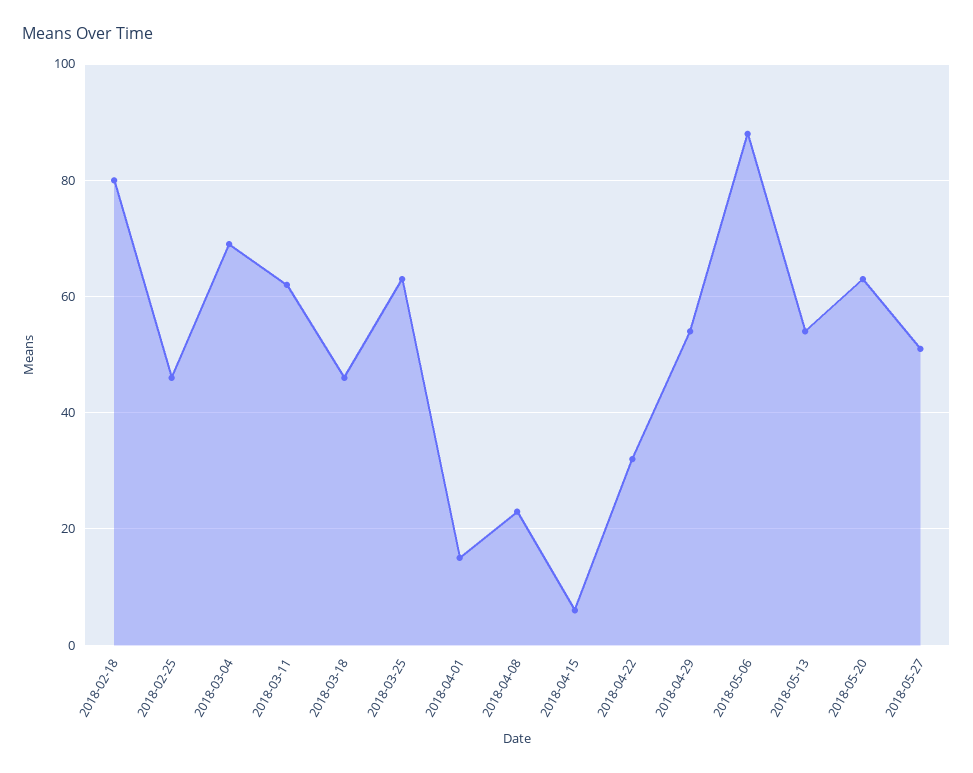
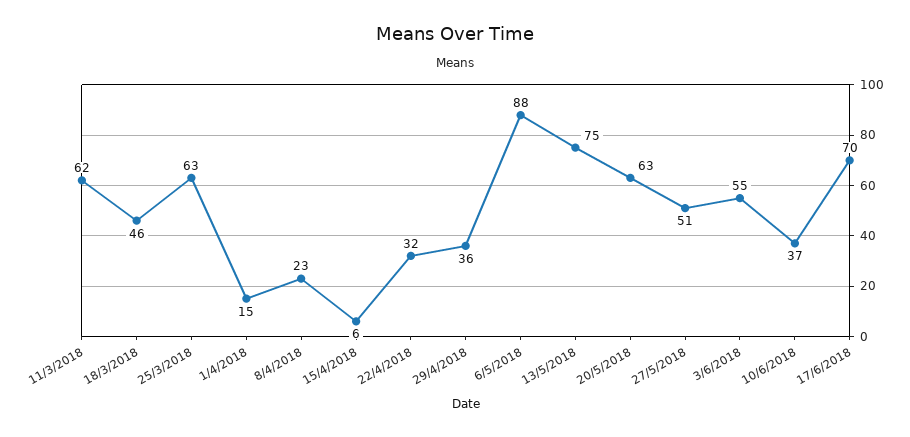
2018-02-18: 80 -> none
2018-02-25: 45 -> none
2018-03-04: 70 -> none
2018-04-29: 55 -> 36
2018-05-13: 55 -> 75
3/6/2018: none -> 55
10/6/2018: none -> 37
17/6/2018: none -> 70

